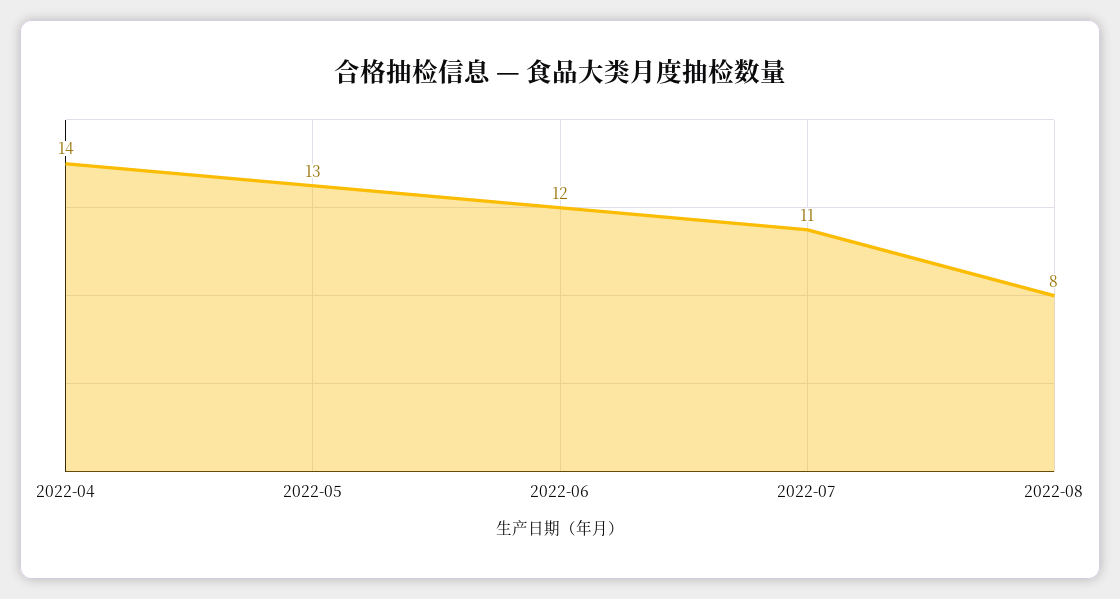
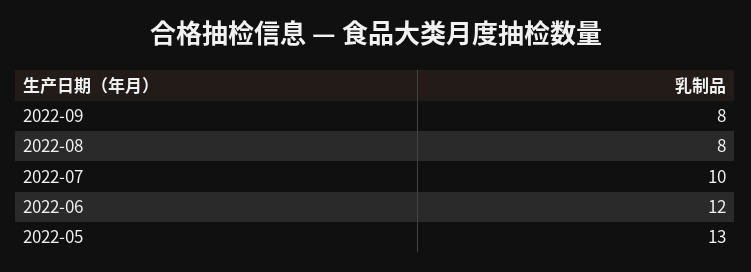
2022-04: 14 -> none
2022-07: 11 -> 10
2022-09: none -> 8

